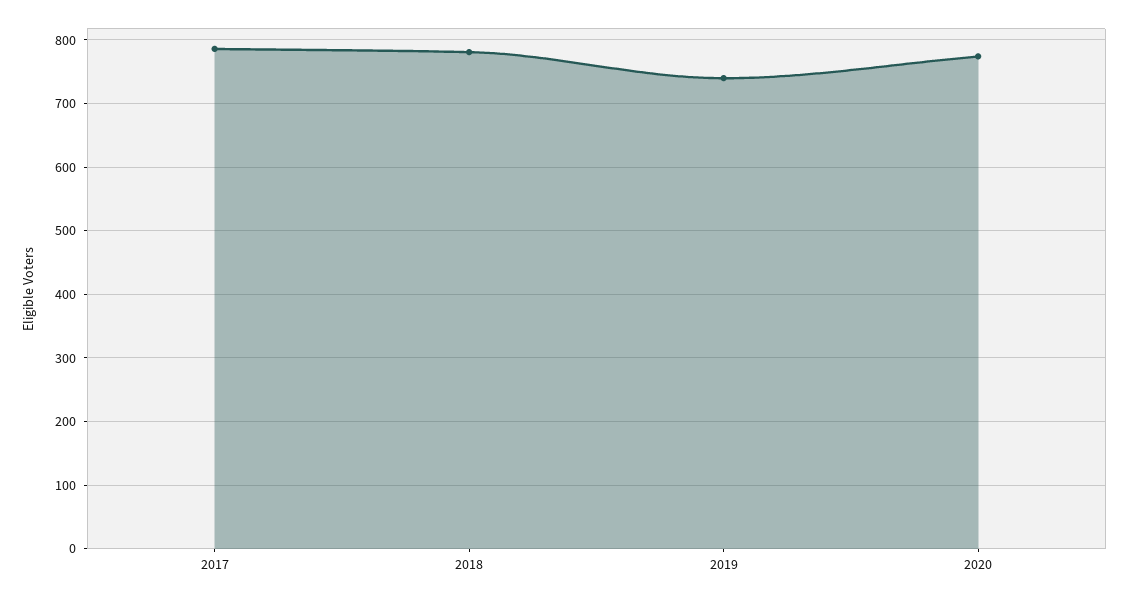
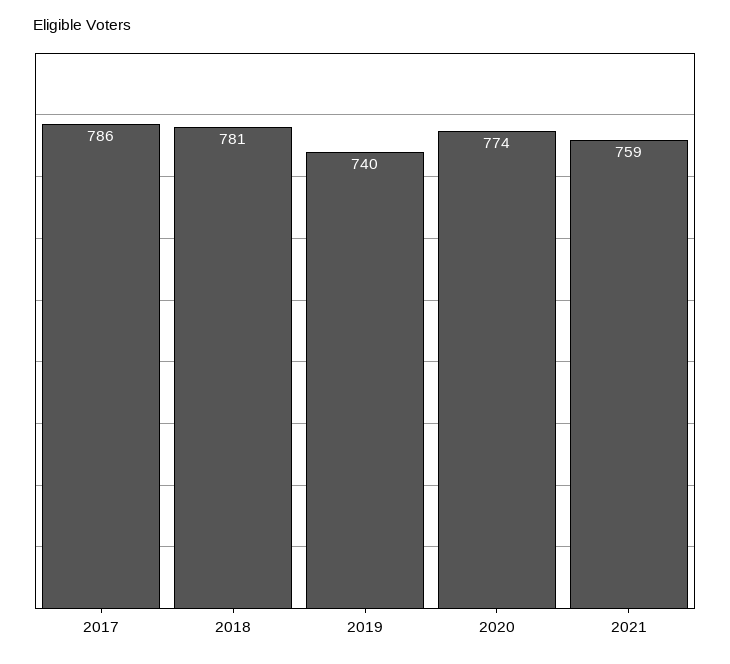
2021: none -> 759

